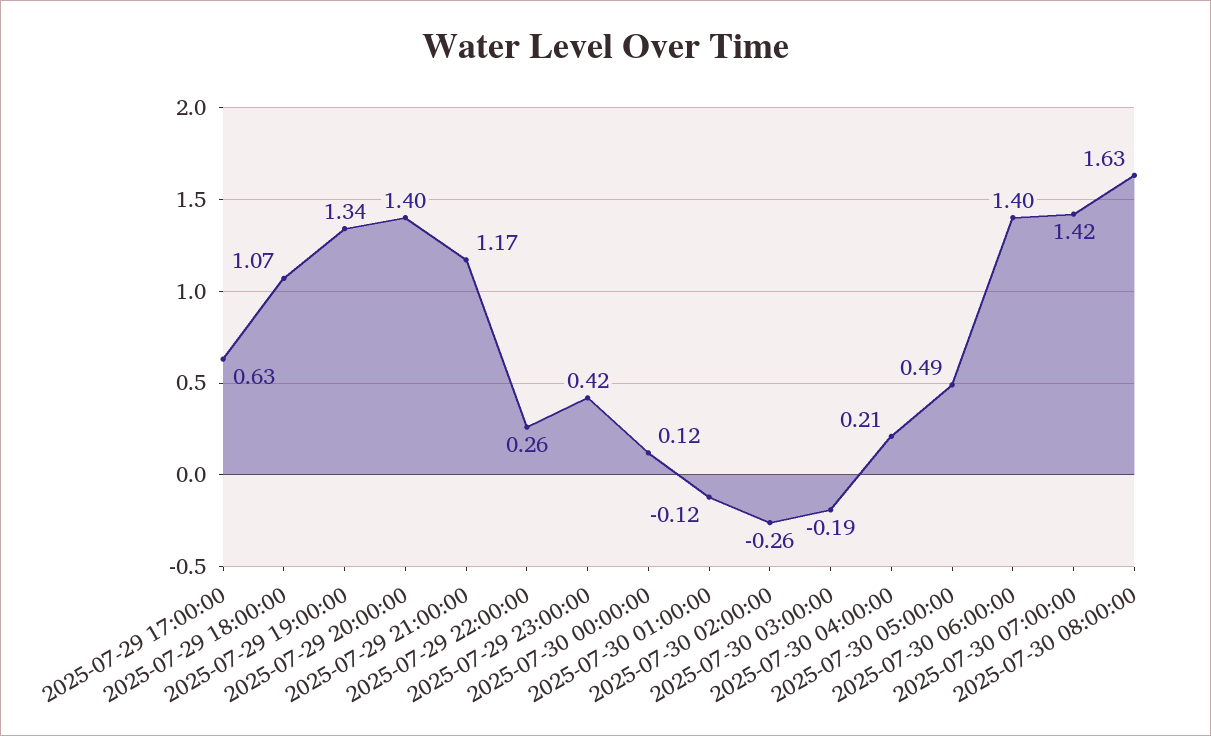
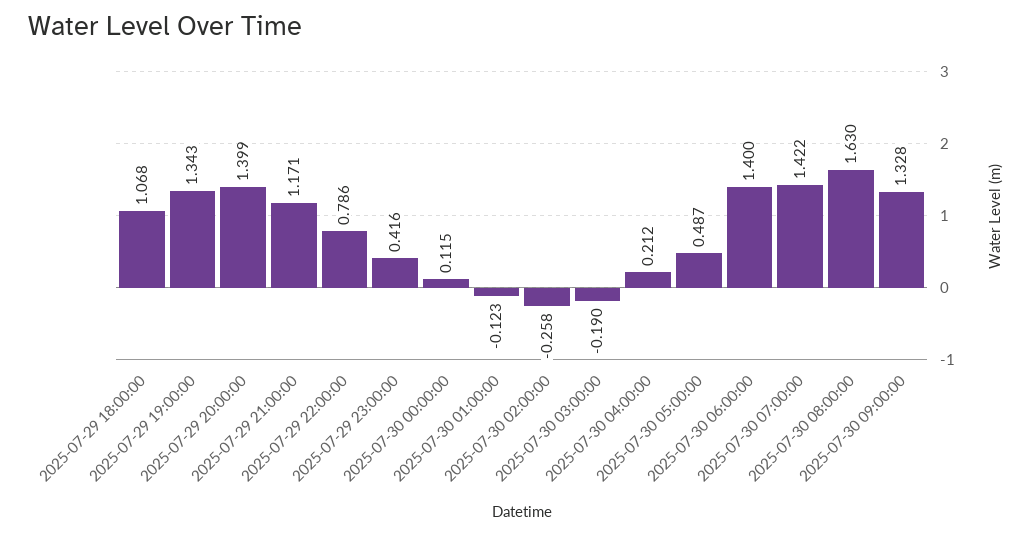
2025-07-29 17:00:00: 0.63 -> none
2025-07-29 22:00:00: 0.26 -> 0.786
2025-07-30 09:00:00: none -> 1.328

